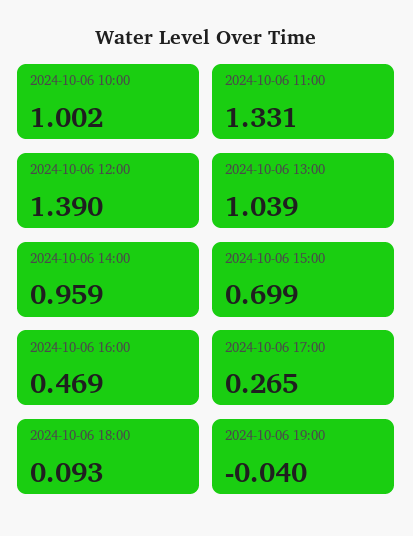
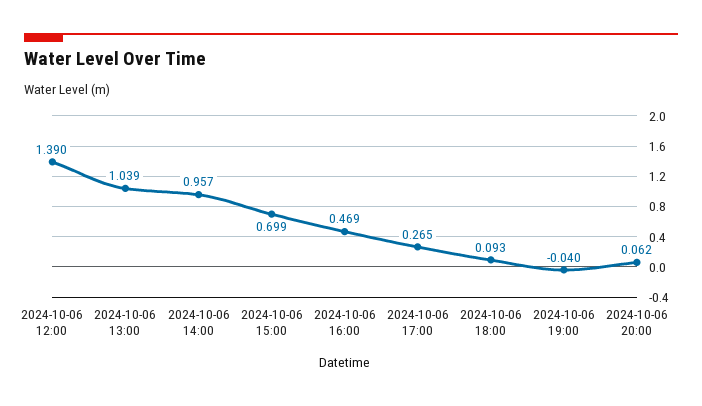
2024-10-06 10:00: 1.002 -> none
2024-10-06 11:00: 1.331 -> none
2024-10-06 14:00: 0.959 -> 0.957
2024-10-06 20:00: none -> 0.062

